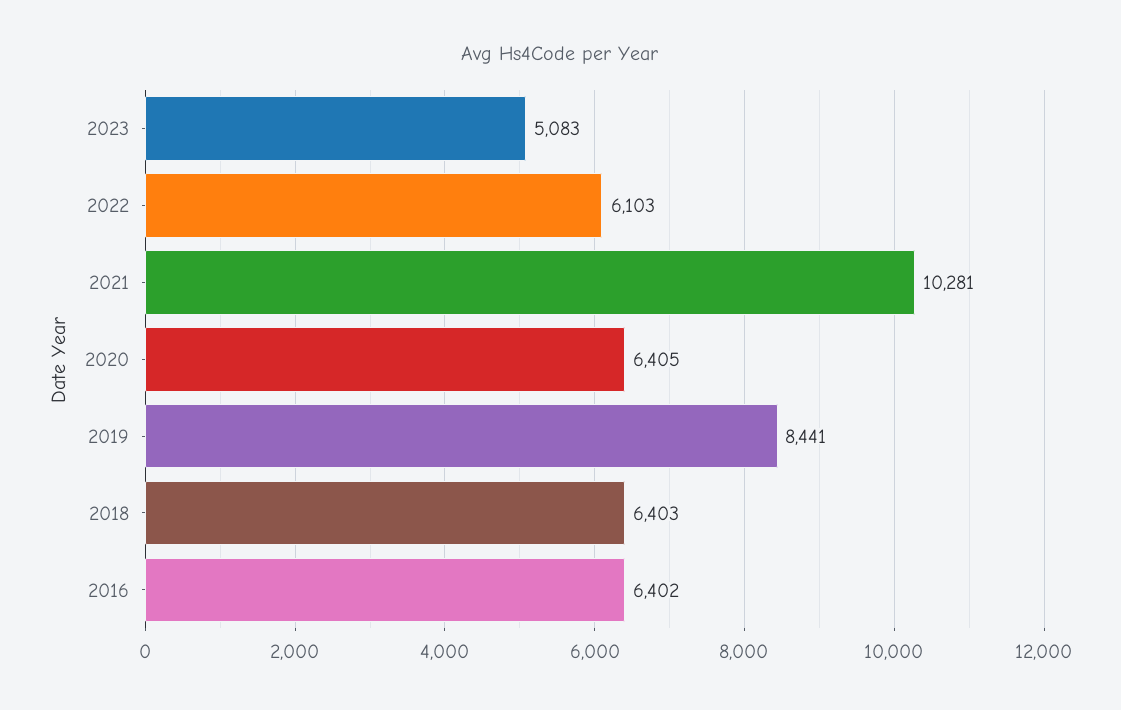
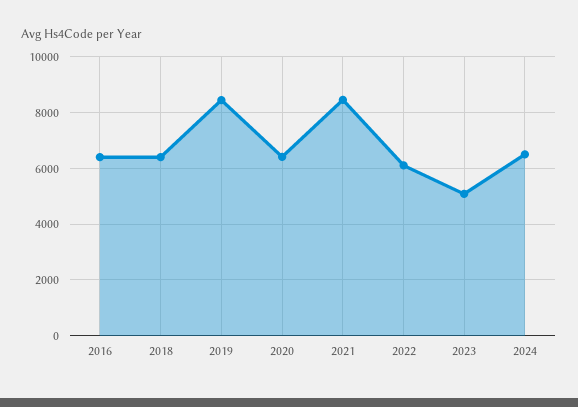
2021: 10281 -> 8500
2024: none -> 6500

